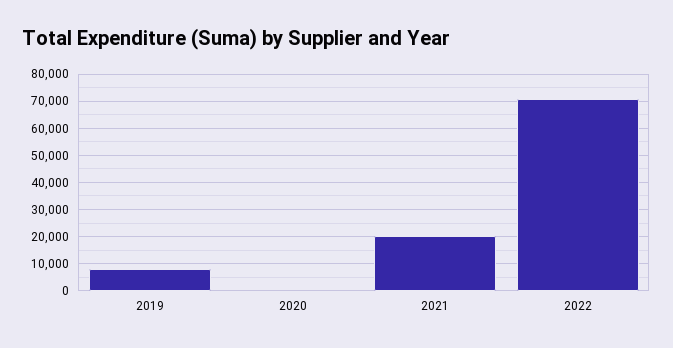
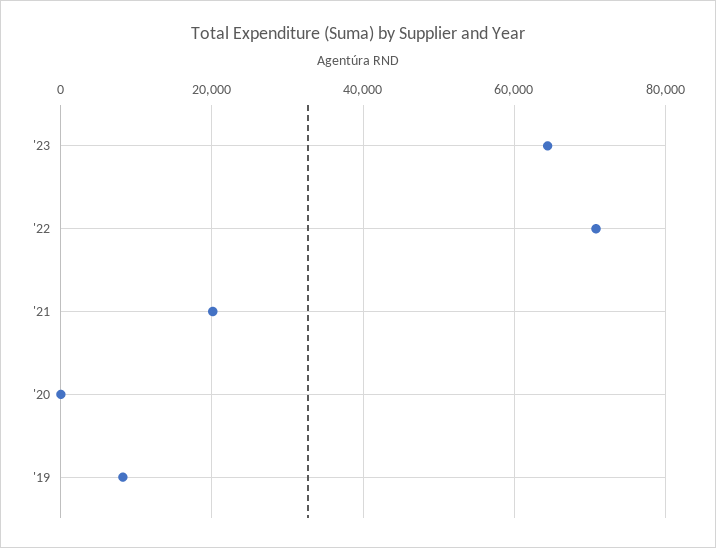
'23: none -> 64000

